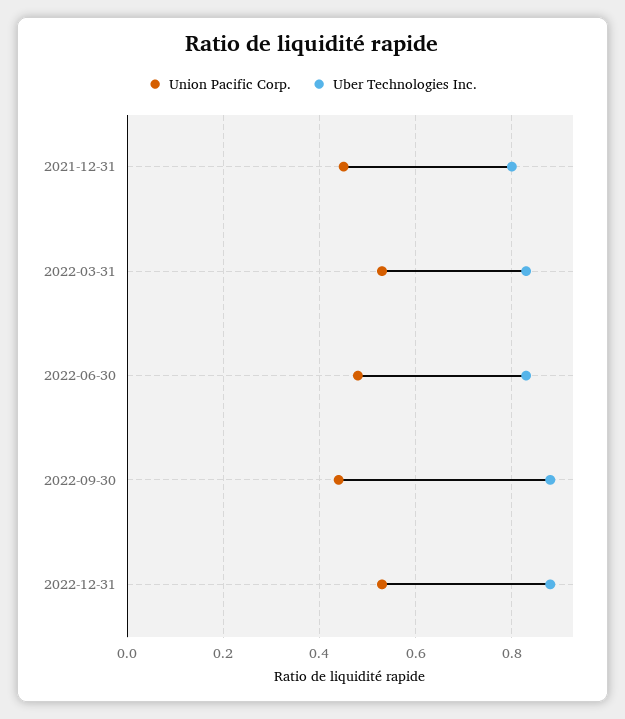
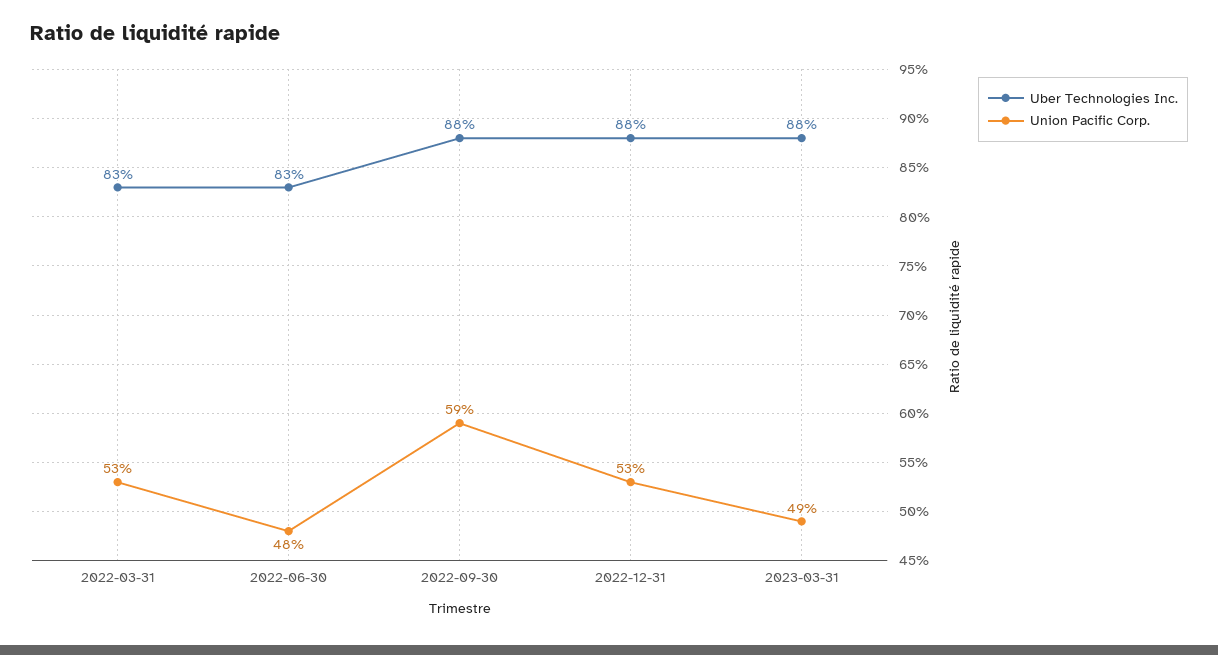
Union Pacific Corp., 2021-12-31: 0.45 -> none
Uber Technologies Inc., 2021-12-31: 0.8 -> none
Union Pacific Corp., 2022-09-30: 0.45 -> 0.59
Uber Technologies Inc., 2023-03-31: none -> 0.88
Union Pacific Corp., 2023-03-31: none -> 0.49

